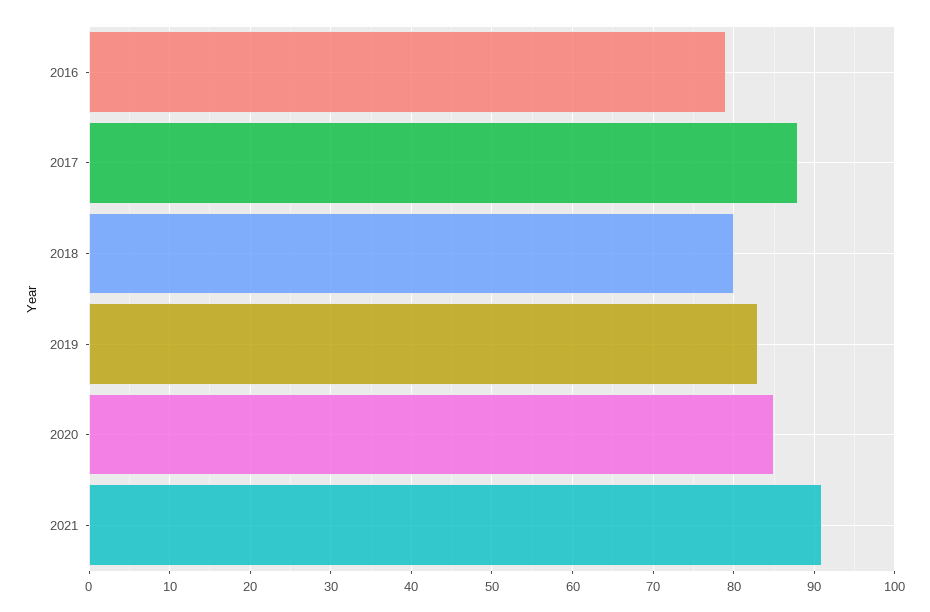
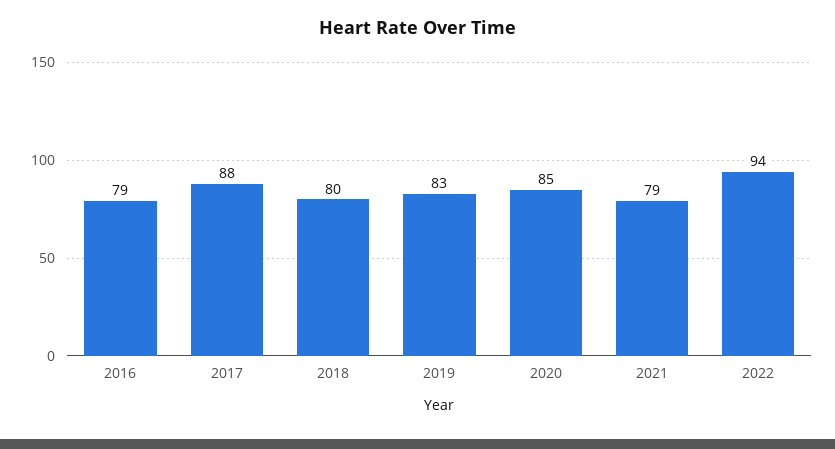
2021: 91 -> 79
2022: none -> 94

